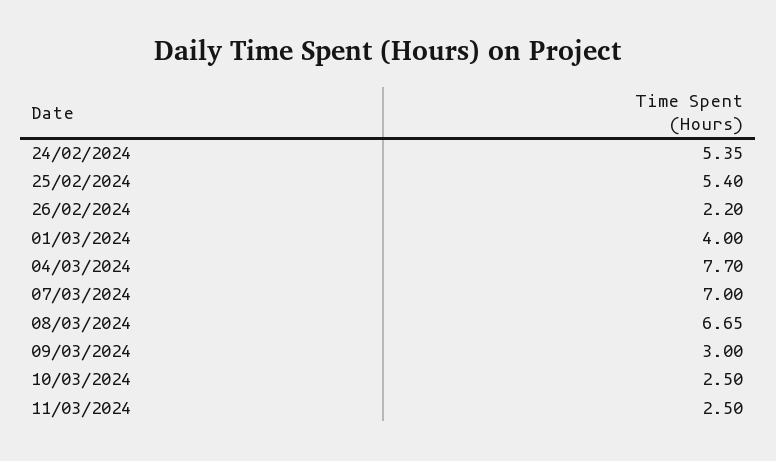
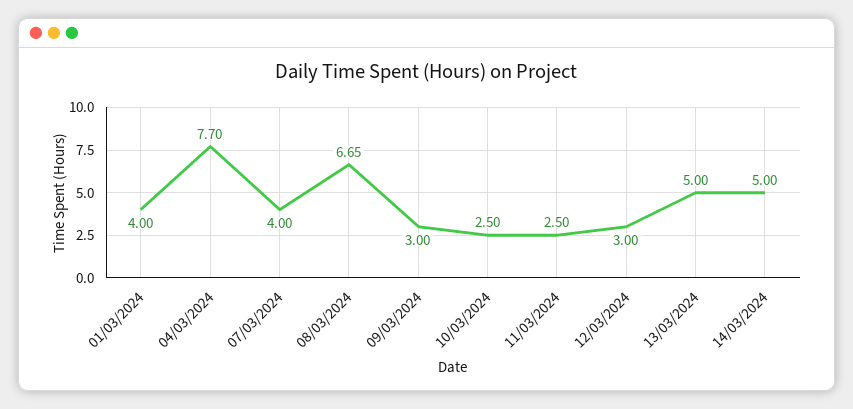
24/02/2024: 5.35 -> none
25/02/2024: 5.4 -> none
26/02/2024: 2.2 -> none
07/03/2024: 7 -> 4
12/03/2024: none -> 3
13/03/2024: none -> 5
14/03/2024: none -> 5

